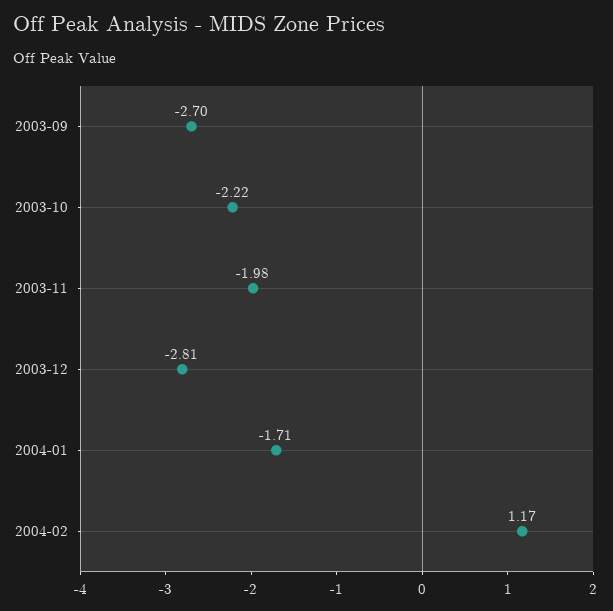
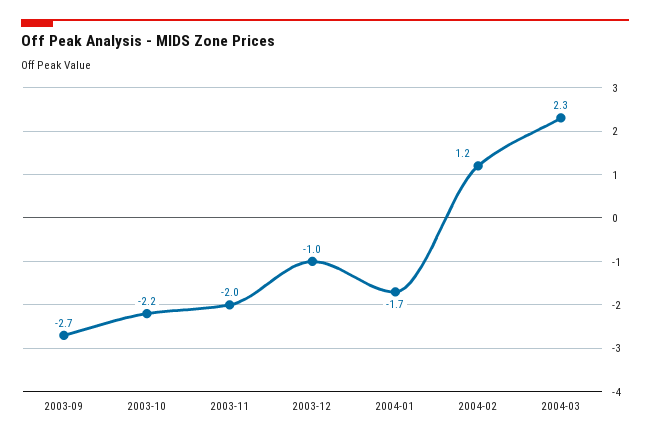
2003-12: -2.81 -> -1
2004-03: none -> 2.3

